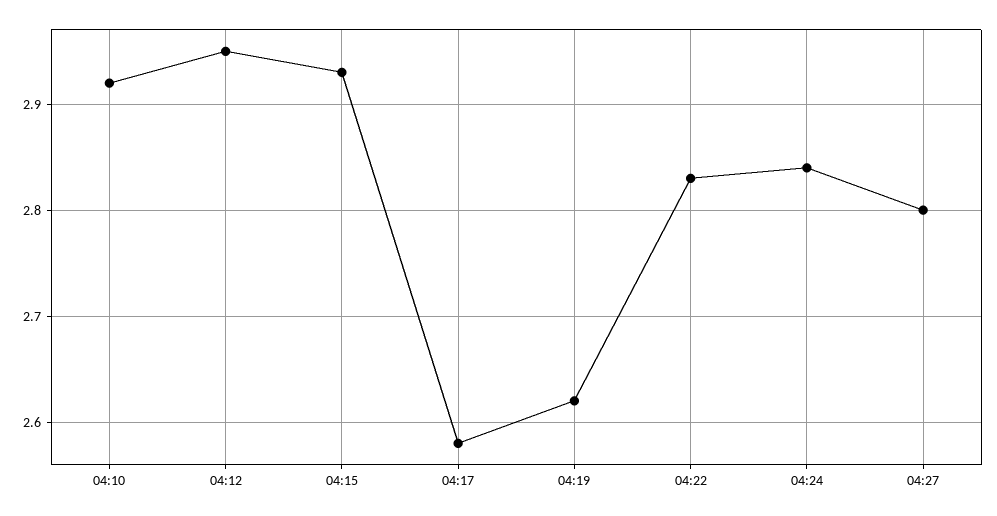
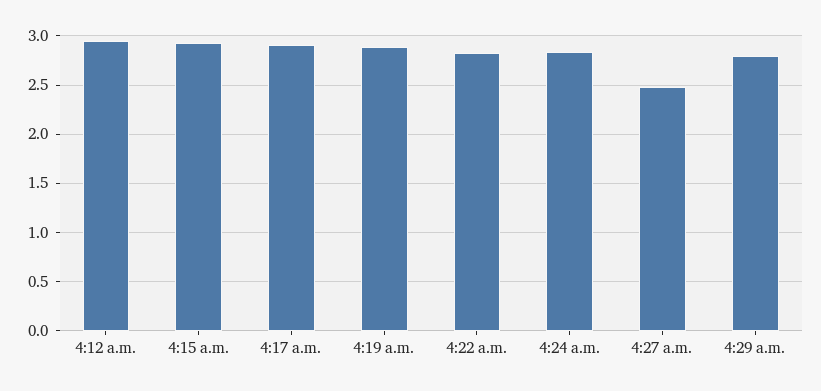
04:10: 2.92 -> none
04:17: 2.58 -> 2.9
04:19: 2.62 -> 2.9
04:27: 2.8 -> 2.5
4:29 a.m.: none -> 2.8

